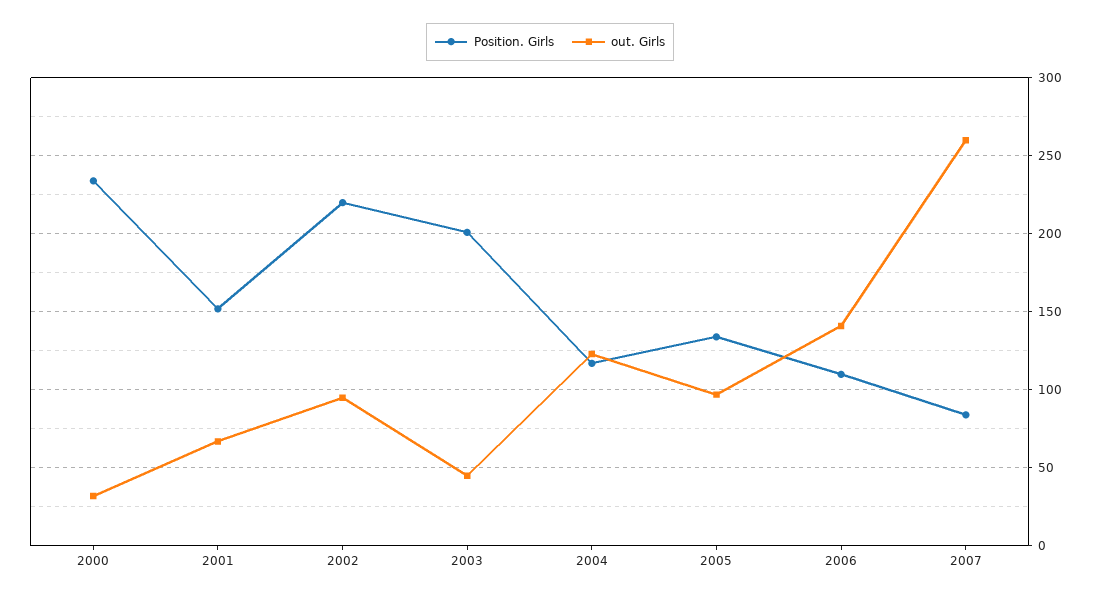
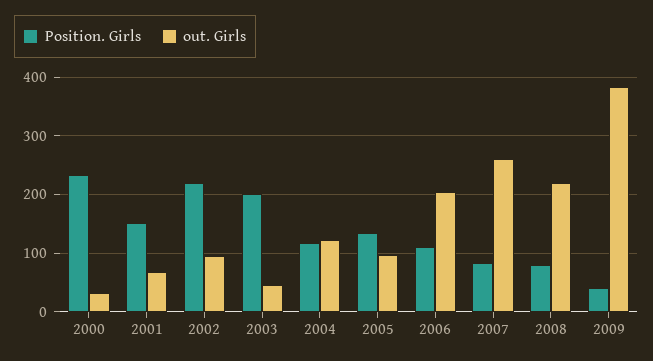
out. Girls, 2006: 140 -> 200
Position. Girls, 2008: none -> 80
out. Girls, 2008: none -> 220
Position. Girls, 2009: none -> 40
out. Girls, 2009: none -> 380

